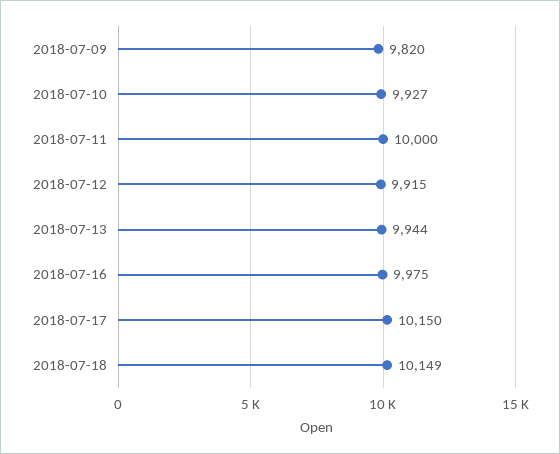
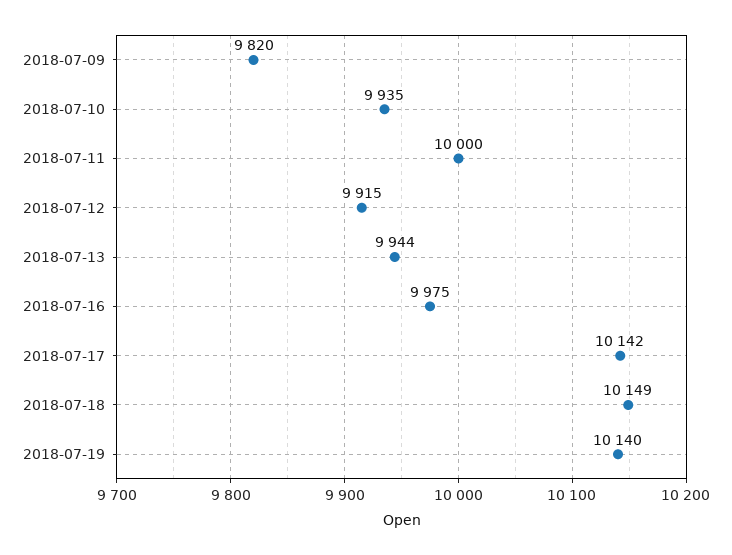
2018-07-10: 9927 -> 9935
2018-07-17: 10150 -> 10142
2018-07-19: none -> 10140

